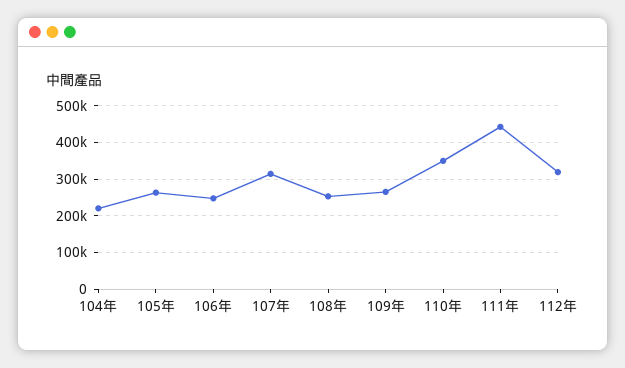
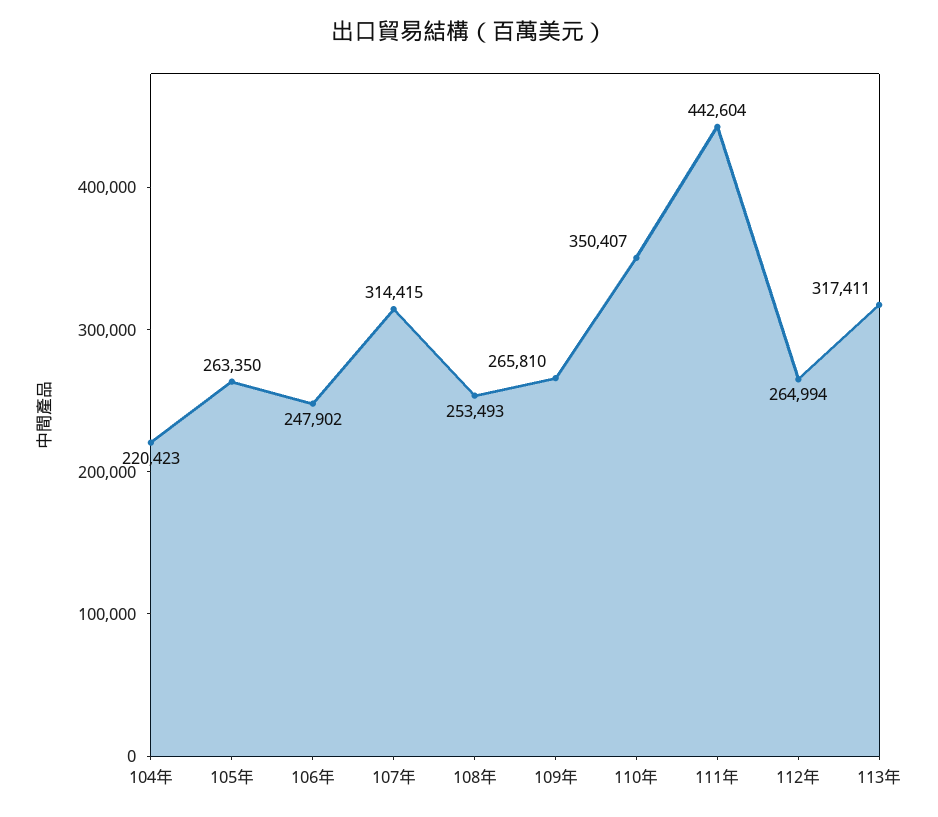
112年: 320000 -> 264994
113年: none -> 317411

